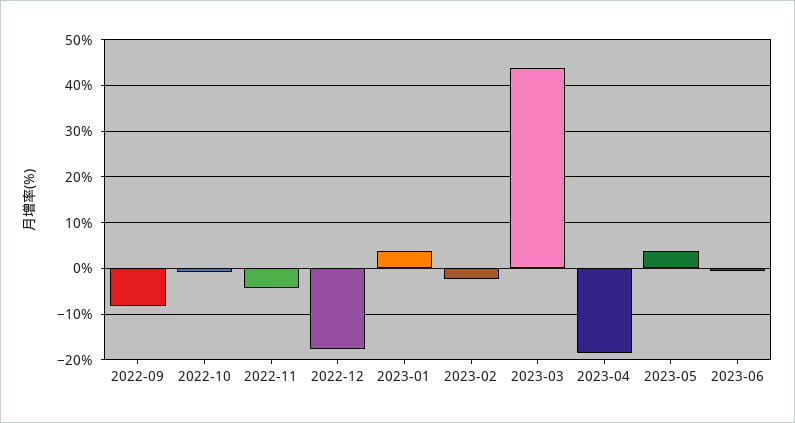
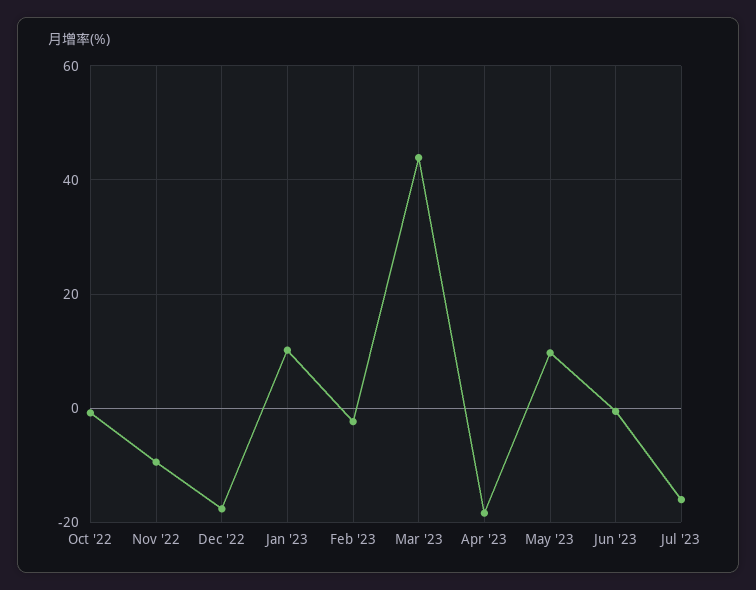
2022-09: -8 -> none
2022-11: -4 -> -10
2023-01: 4 -> 10
2023-05: 4 -> 10
Jul '23: none -> -16

